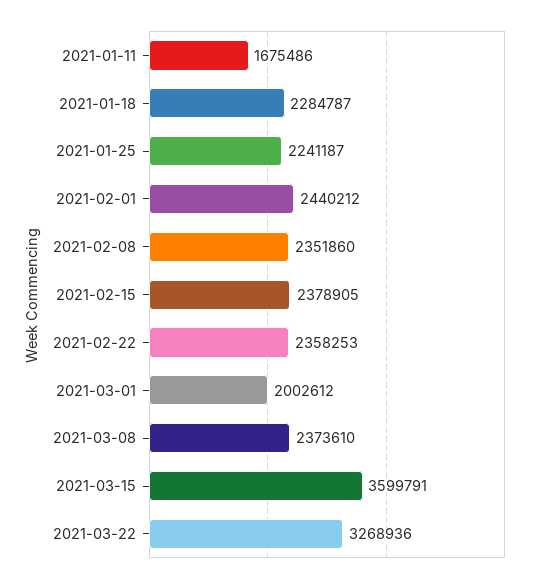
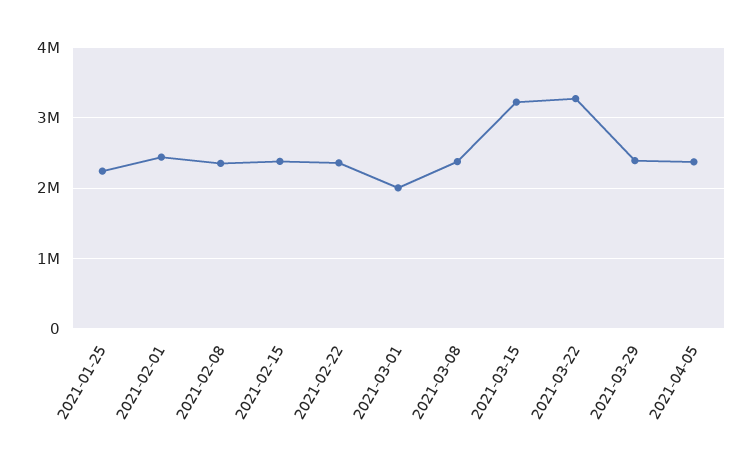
2021-01-11: 1675486 -> none
2021-01-18: 2284787 -> none
2021-03-15: 3599791 -> 3200000
2021-03-29: none -> 2400000
2021-04-05: none -> 2400000

